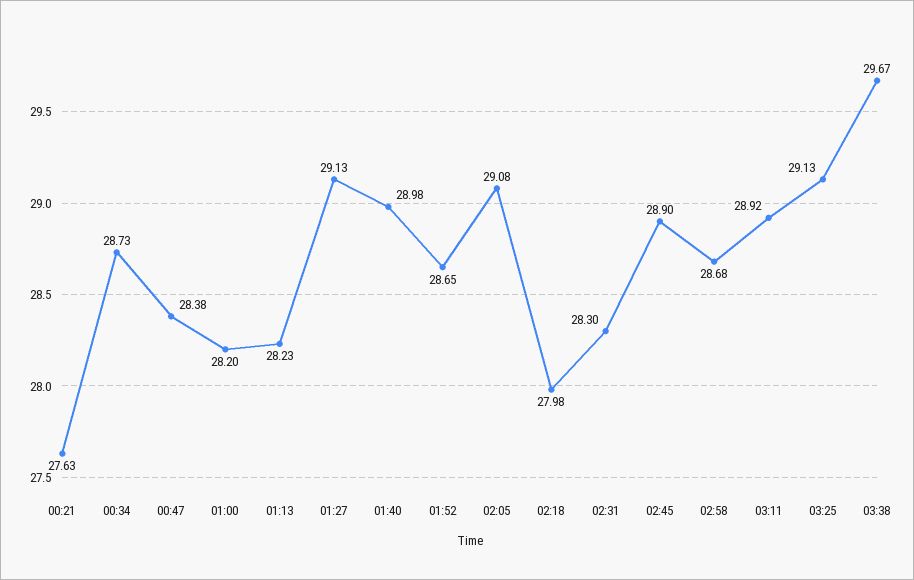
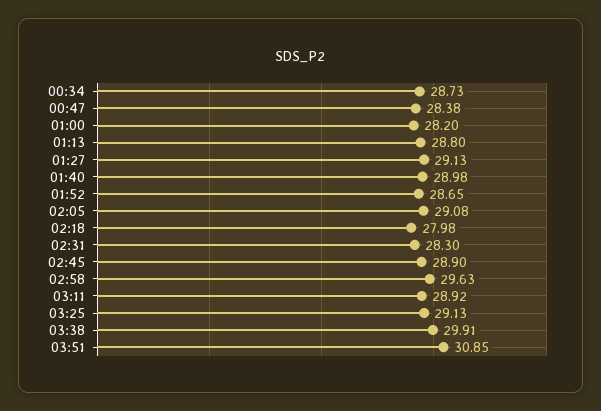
00:21: 27.63 -> none
01:13: 28.23 -> 28.8
02:58: 28.68 -> 29.63
03:38: 29.67 -> 29.91
03:51: none -> 30.85

